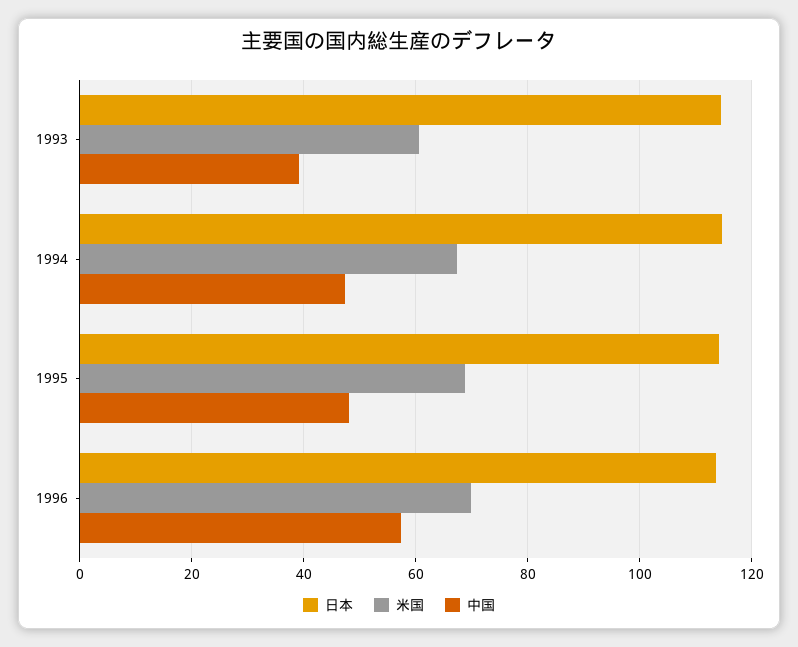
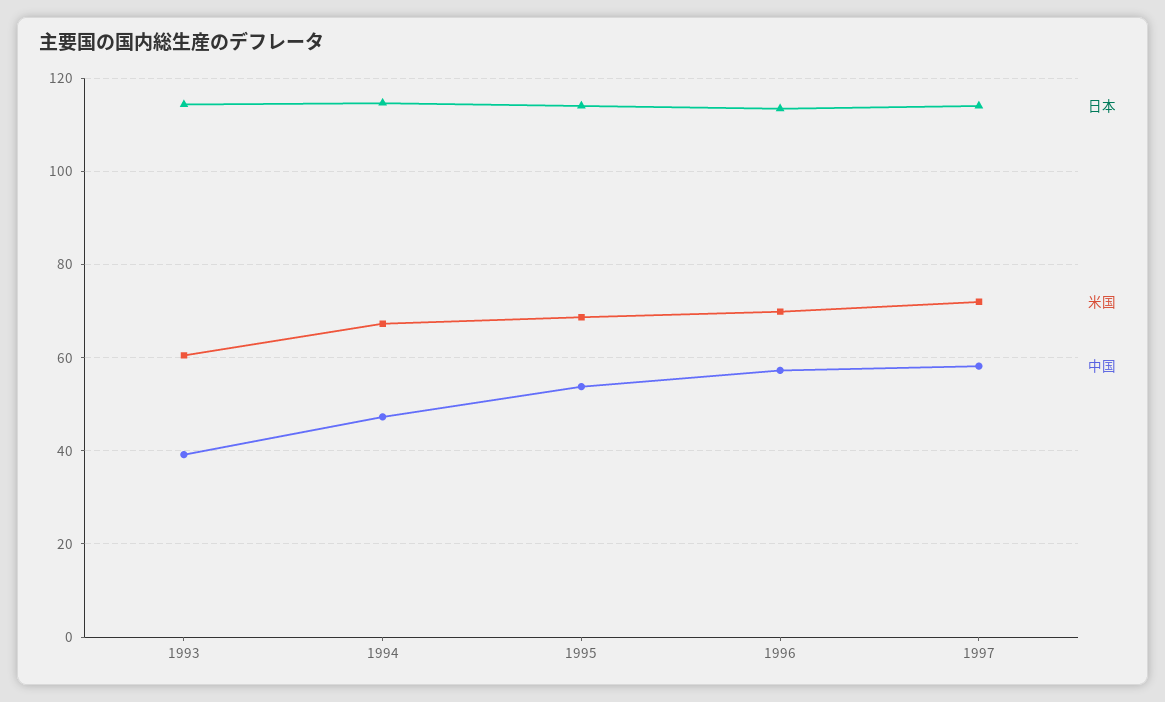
中国, 1995: 48 -> 54
日本, 1997: none -> 114
米国, 1997: none -> 72
中国, 1997: none -> 58

